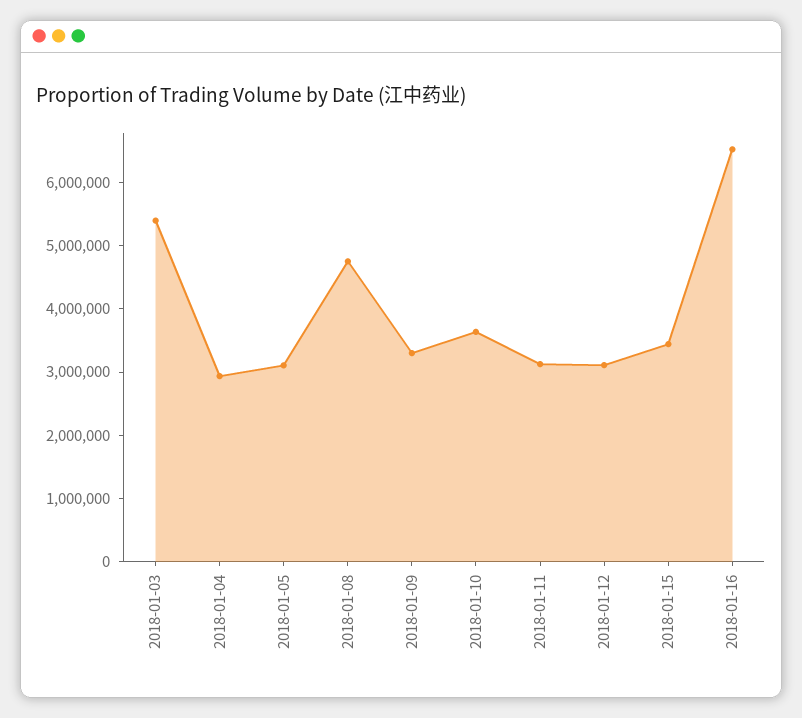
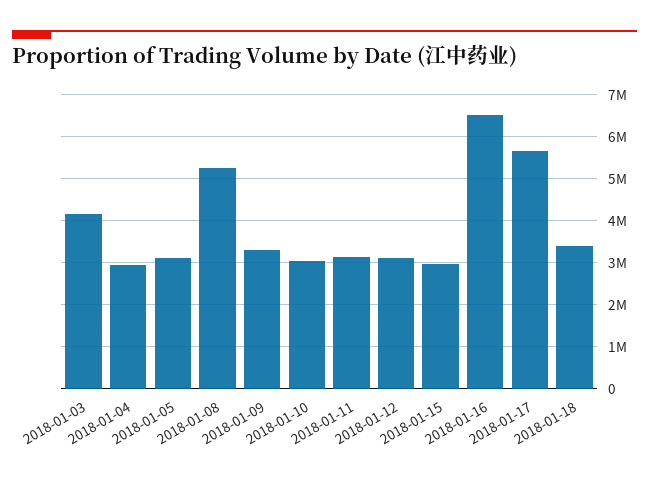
2018-01-03: 5400000 -> 4200000
2018-01-08: 4800000 -> 5200000
2018-01-10: 3600000 -> 3000000
2018-01-15: 3400000 -> 3000000
2018-01-17: none -> 5600000
2018-01-18: none -> 3400000

